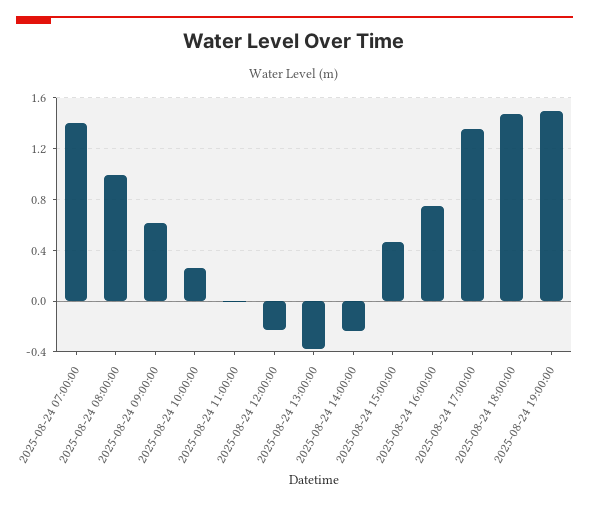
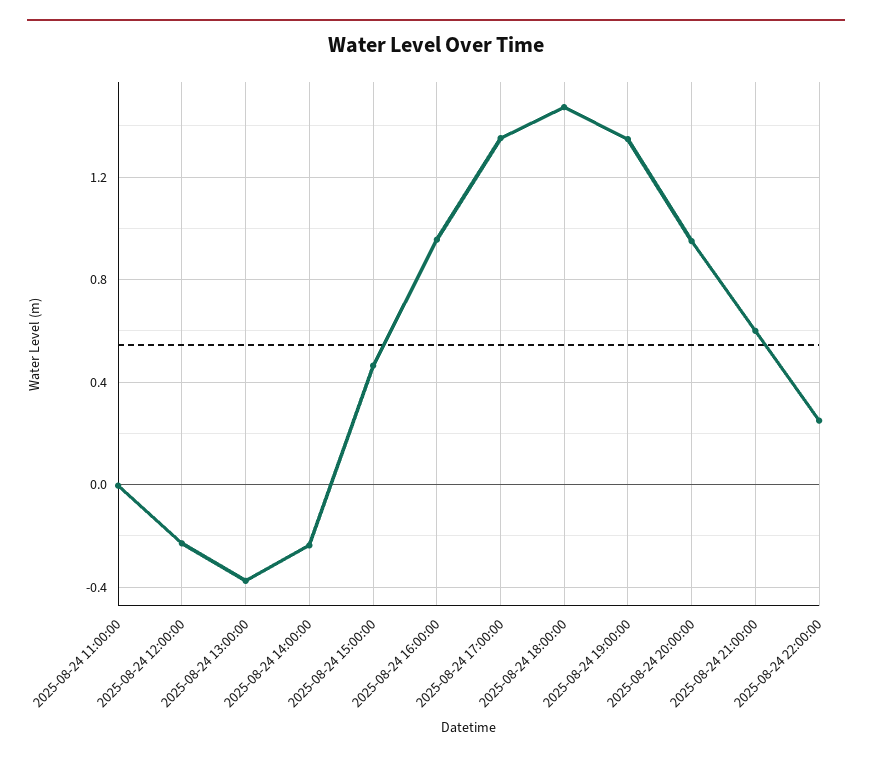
2025-08-24 07:00:00: 1.4 -> none
2025-08-24 08:00:00: 1 -> none
2025-08-24 09:00:00: 0.6 -> none
2025-08-24 10:00:00: 0.25 -> none
2025-08-24 16:00:00: 0.75 -> 0.95
2025-08-24 19:00:00: 1.5 -> 1.35
2025-08-24 20:00:00: none -> 0.95
2025-08-24 21:00:00: none -> 0.6
2025-08-24 22:00:00: none -> 0.25

